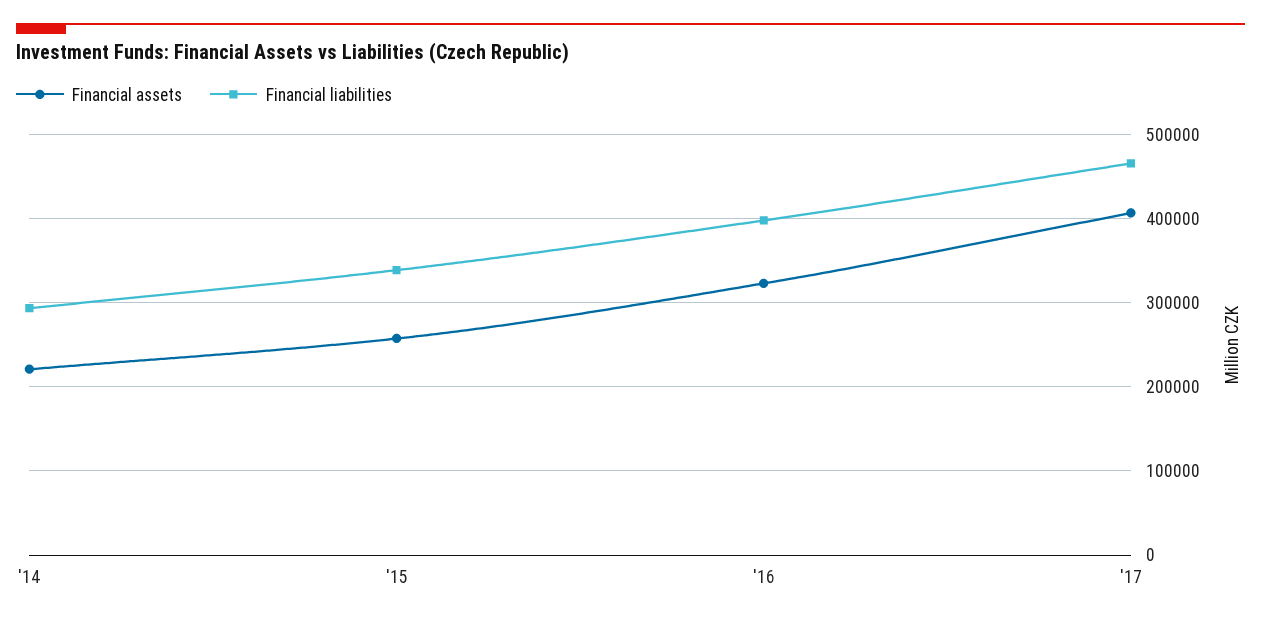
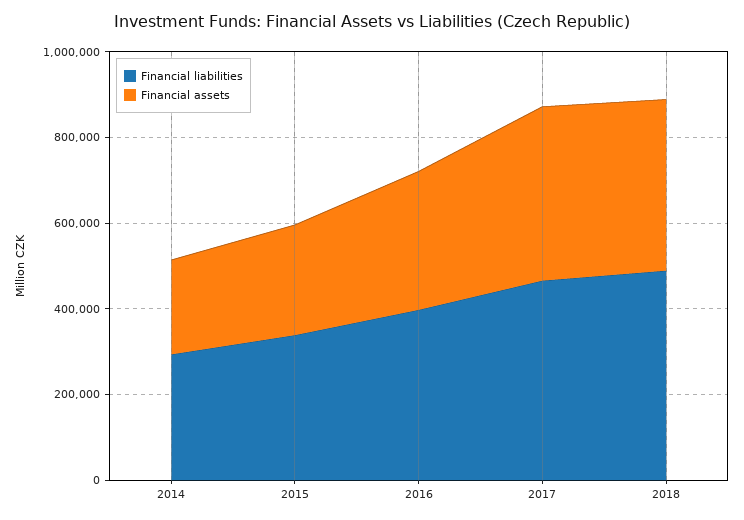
Financial liabilities, 2018: none -> 500000
Financial assets, 2018: none -> 400000

